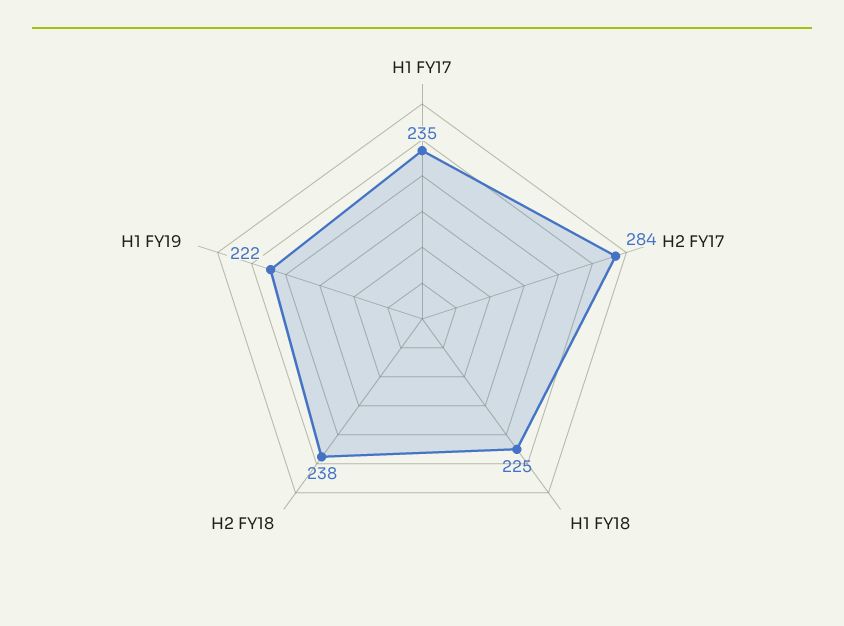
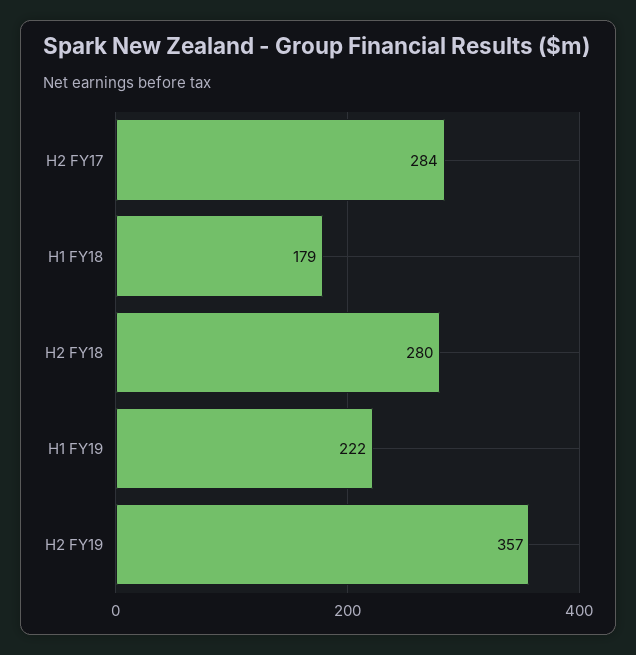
H1 FY17: 235 -> none
H1 FY18: 225 -> 179
H2 FY18: 238 -> 280
H2 FY19: none -> 357

